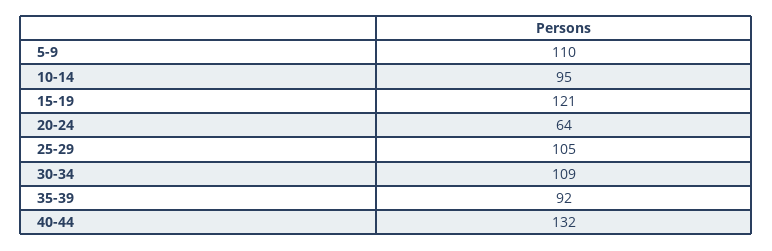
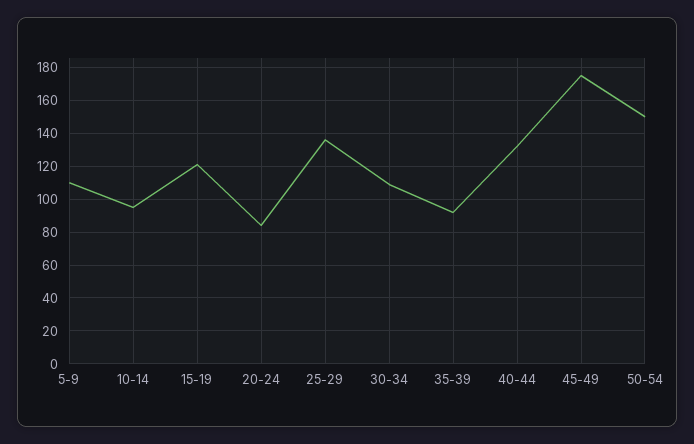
20-24: 64 -> 85
25-29: 105 -> 135
45-49: none -> 175
50-54: none -> 150

